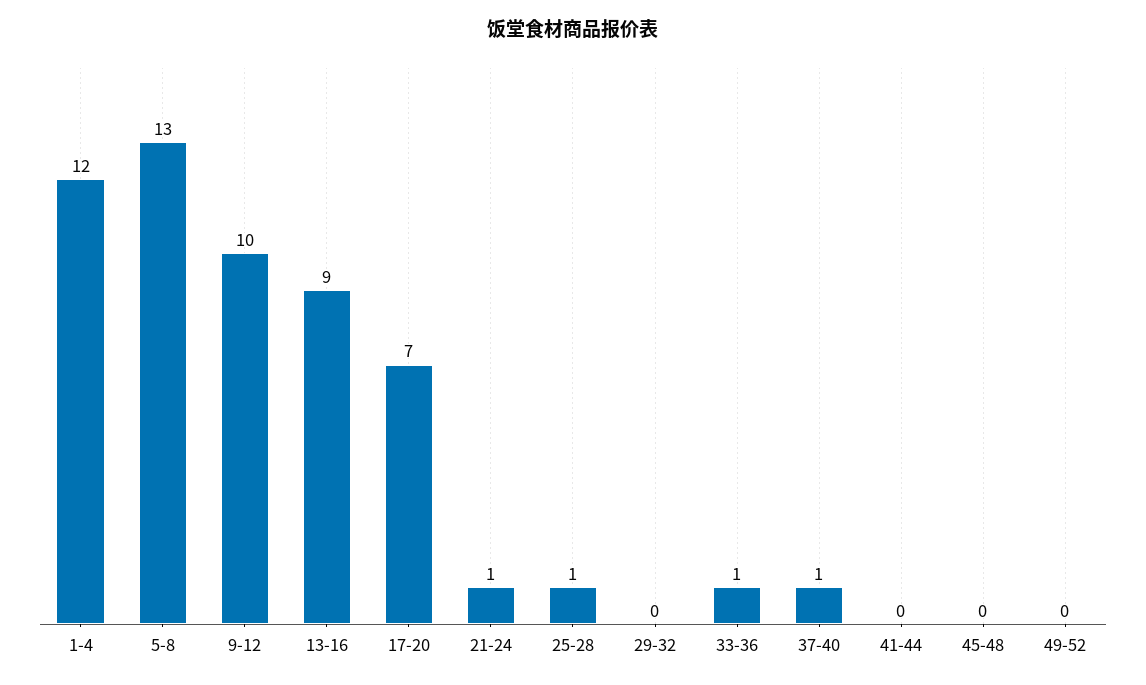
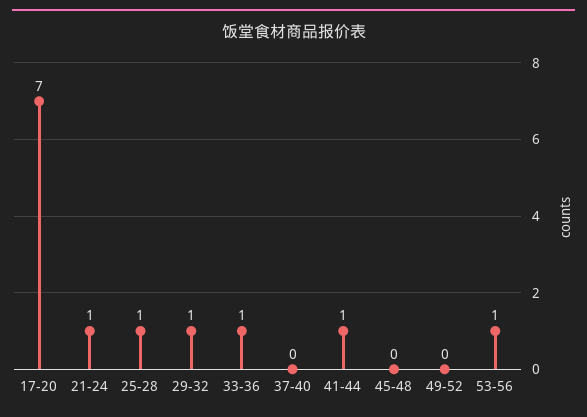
1-4: 12 -> none
5-8: 13 -> none
9-12: 10 -> none
13-16: 9 -> none
29-32: 0 -> 1
37-40: 1 -> 0
41-44: 0 -> 1
53-56: none -> 1

